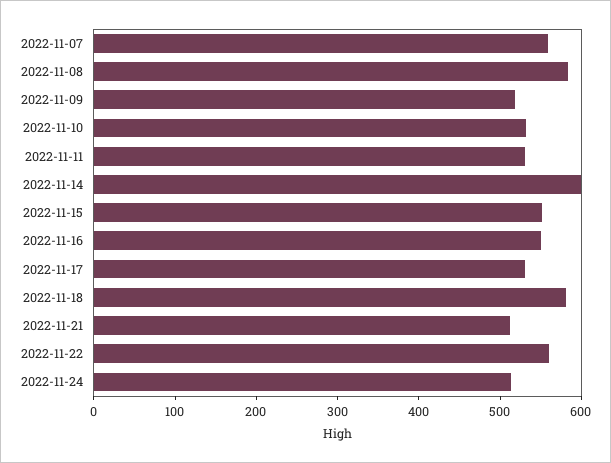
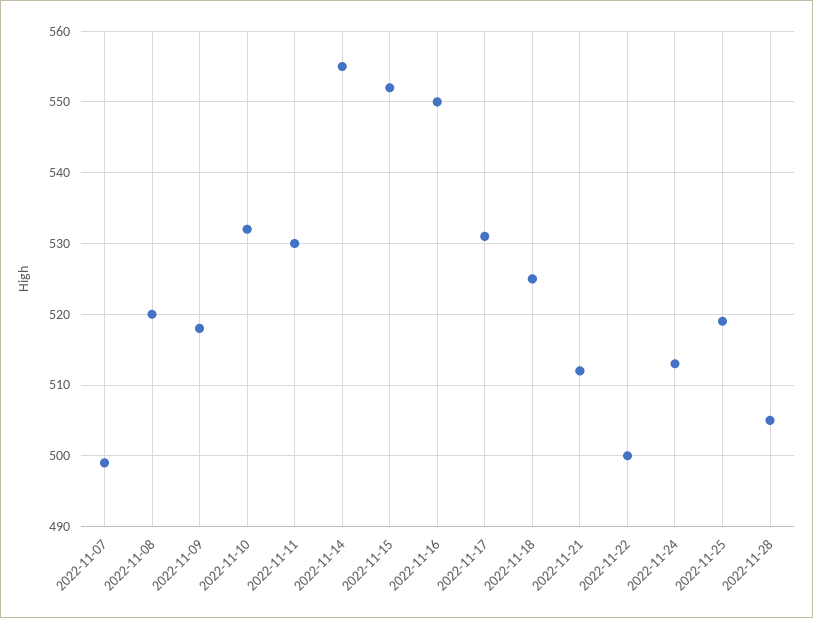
2022-11-07: 560 -> 499
2022-11-08: 580 -> 520
2022-11-14: 600 -> 555
2022-11-18: 580 -> 525
2022-11-22: 560 -> 500
2022-11-25: none -> 519
2022-11-28: none -> 505

